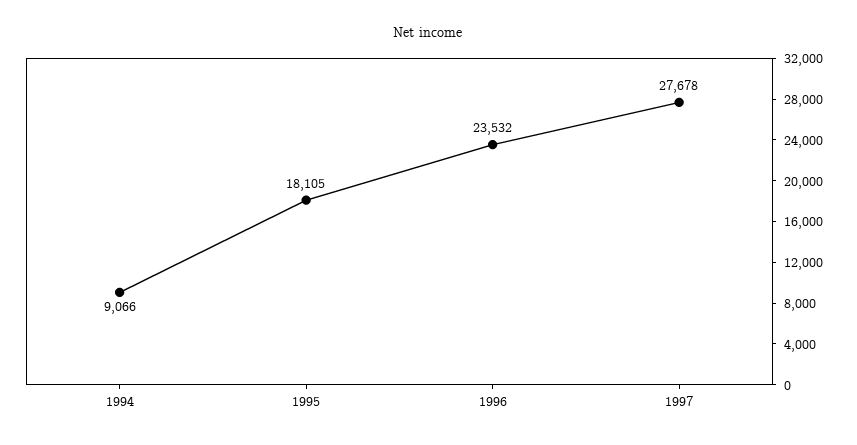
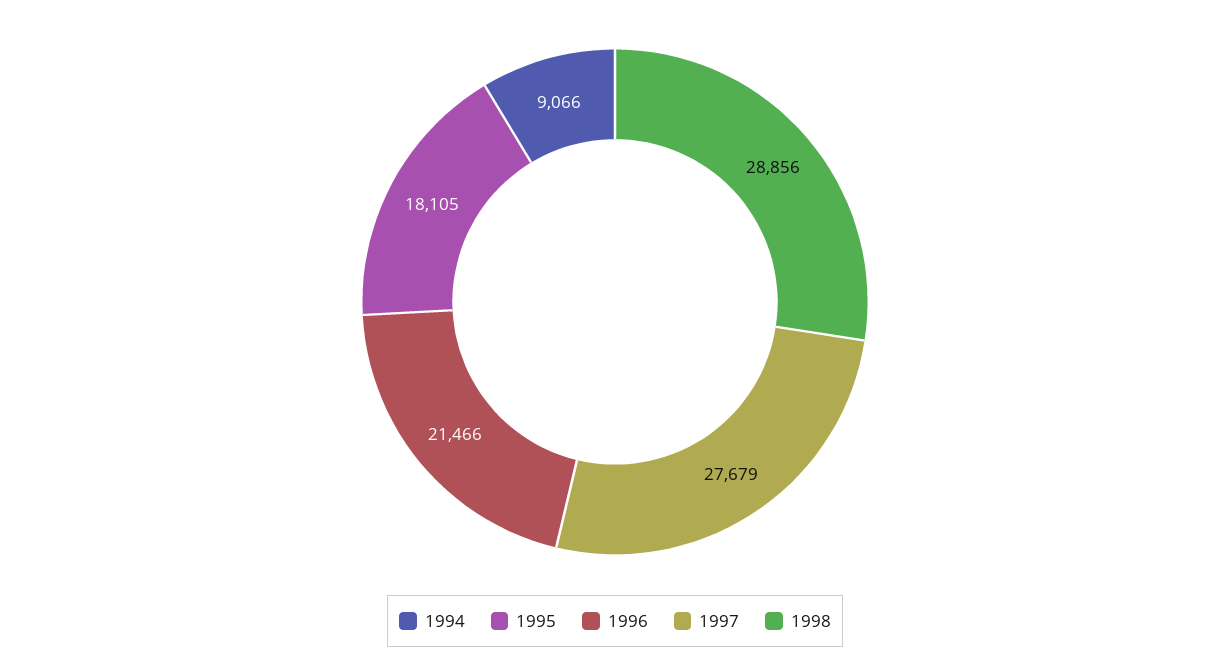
1996: 23532 -> 21466
1997: 27678 -> 27679
1998: none -> 28856

